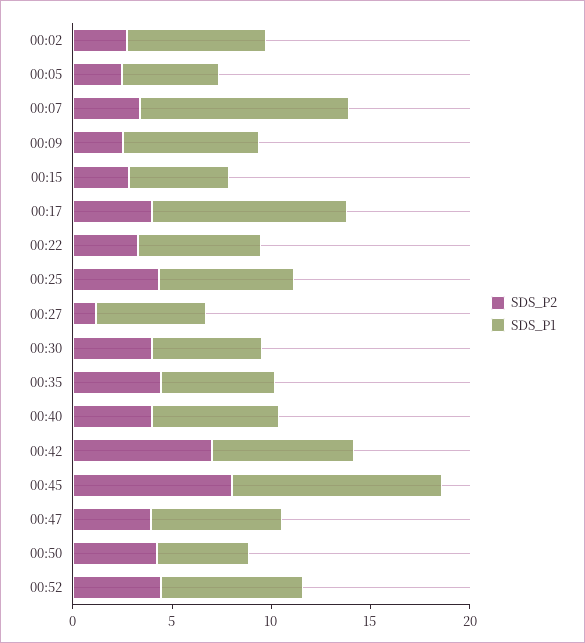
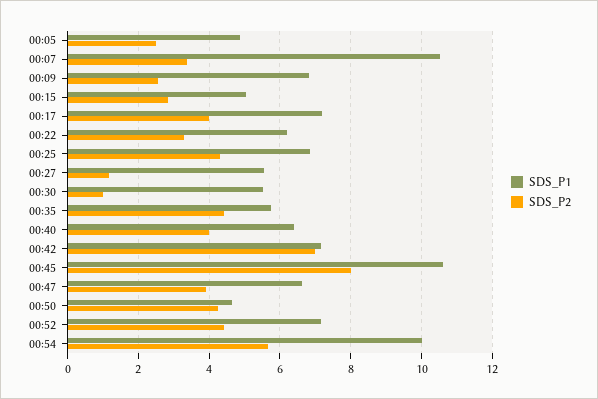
SDS_P2, 00:02: 3 -> none
SDS_P1, 00:02: 7 -> none
SDS_P1, 00:17: 10 -> 7.2
SDS_P2, 00:30: 4 -> 1
SDS_P1, 00:54: none -> 10
SDS_P2, 00:54: none -> 5.6

